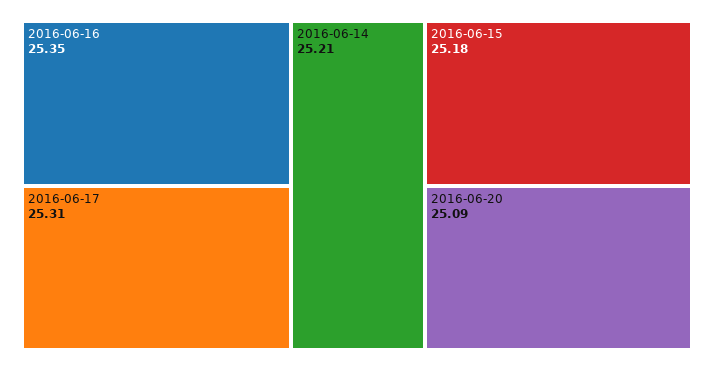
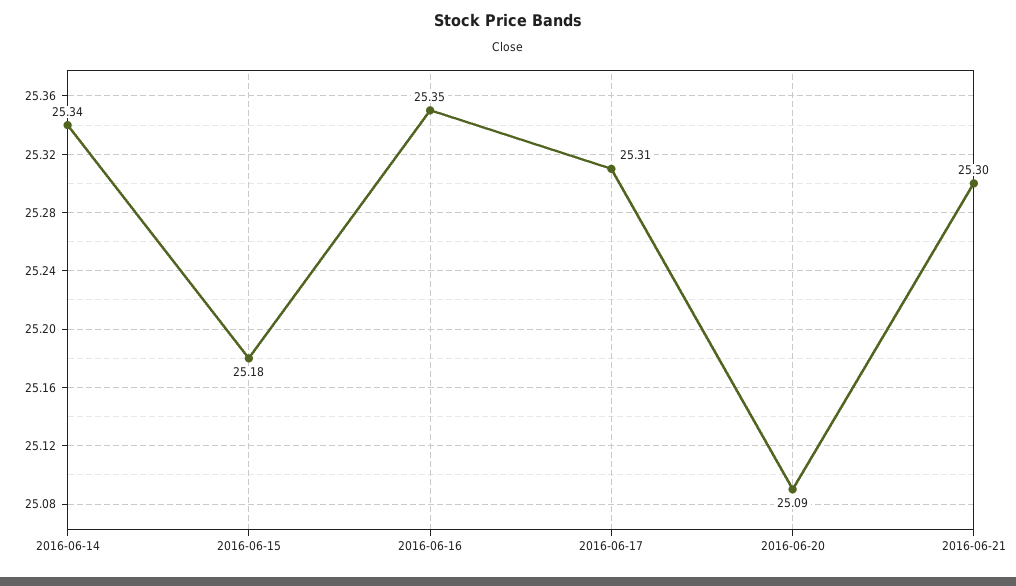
2016-06-14: 25.21 -> 25.34
2016-06-21: none -> 25.3

